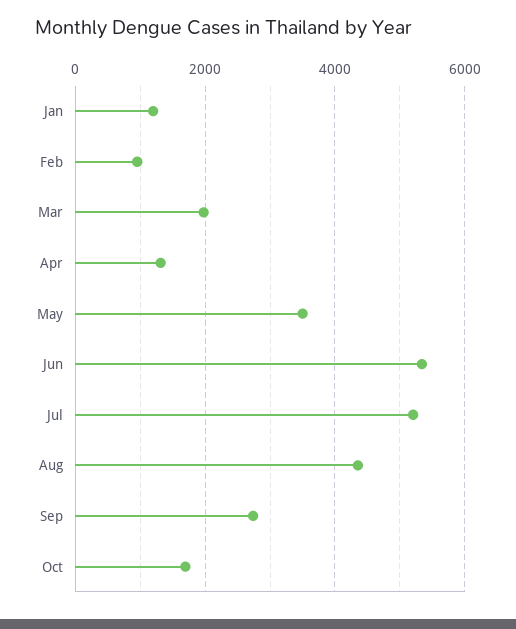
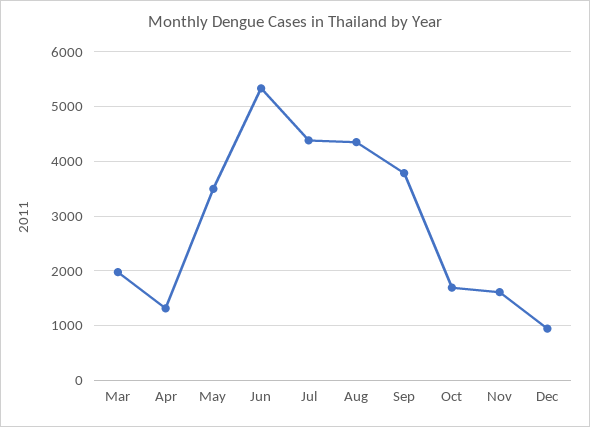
Jan: 1200 -> none
Feb: 1000 -> none
Jul: 5200 -> 4400
Sep: 2800 -> 3800
Nov: none -> 1600
Dec: none -> 1000

